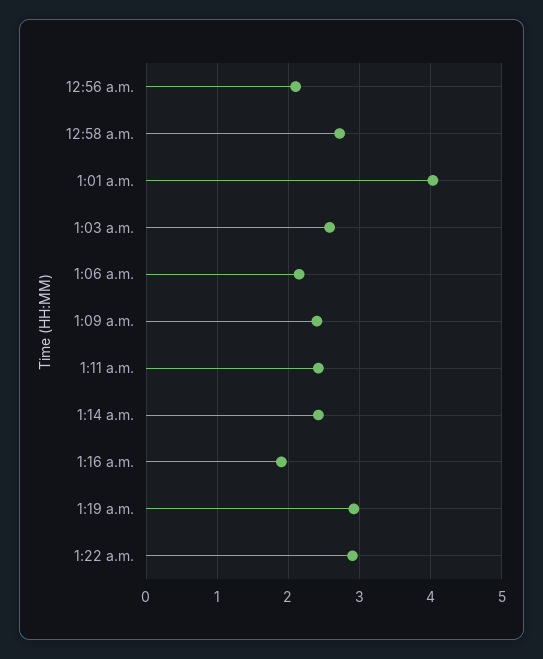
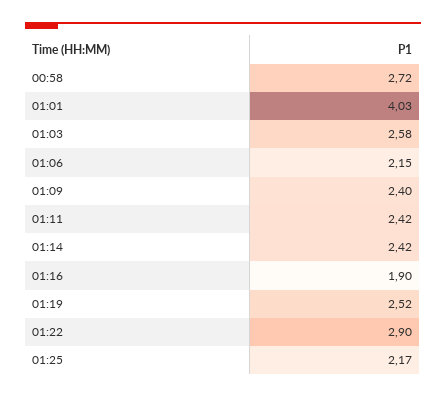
12:56 a.m.: 2.1 -> none
1:19 a.m.: 2.9 -> 2.52
01:25: none -> 2.17

